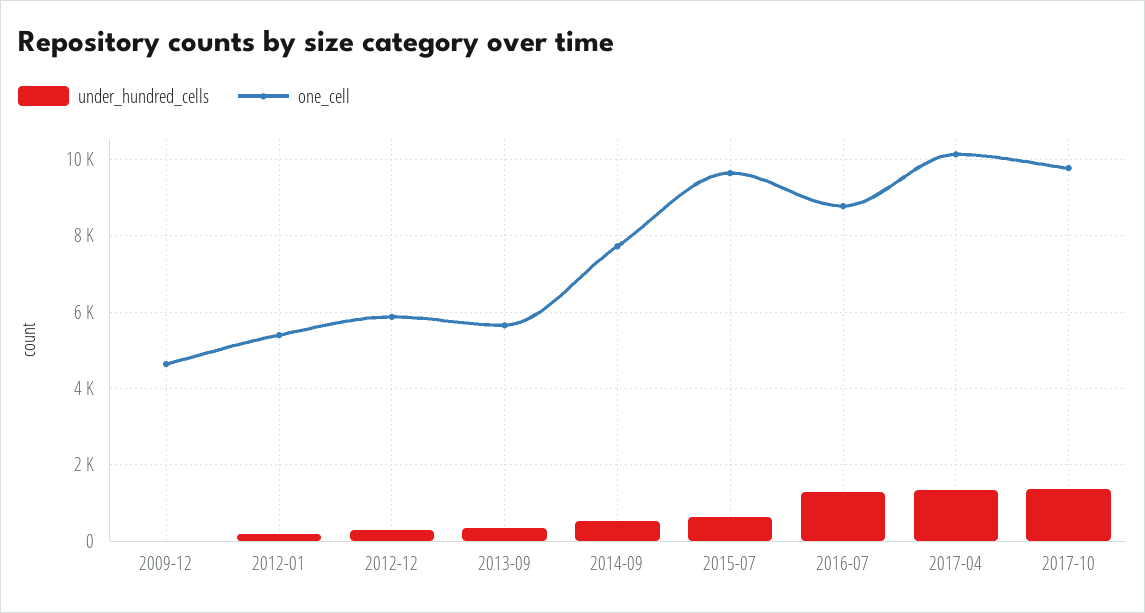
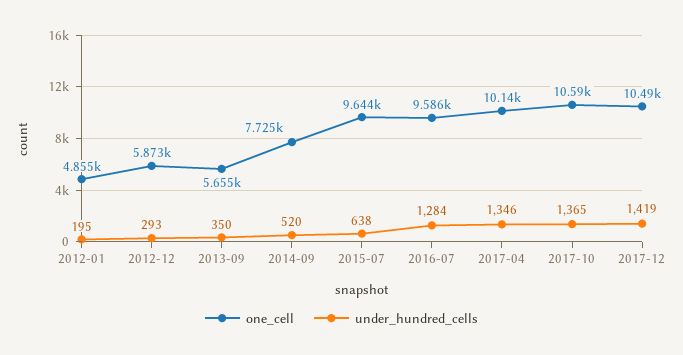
under_hundred_cells, 2009-12: 0 -> none
one_cell, 2009-12: 4600 -> none
one_cell, 2012-01: 5400 -> 4855
one_cell, 2016-07: 8800 -> 9586
one_cell, 2017-10: 9800 -> 10590
one_cell, 2017-12: none -> 10490
under_hundred_cells, 2017-12: none -> 1419

